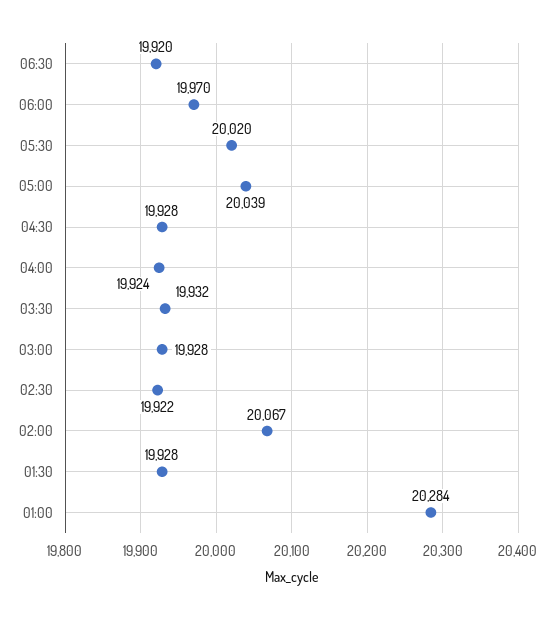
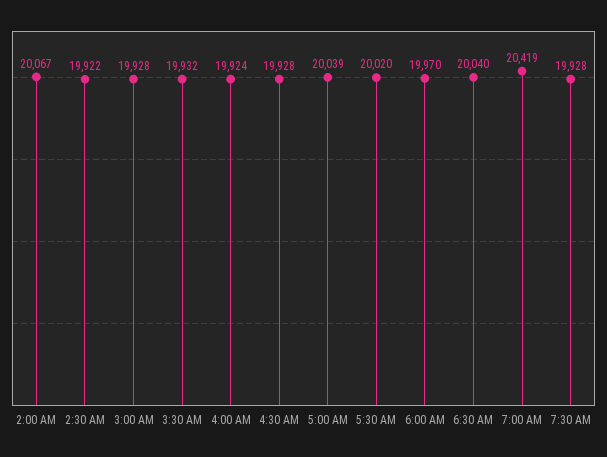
06:30: 19920 -> 20040
01:30: 19928 -> none
01:00: 20284 -> none
7:00 AM: none -> 20419
7:30 AM: none -> 19928

